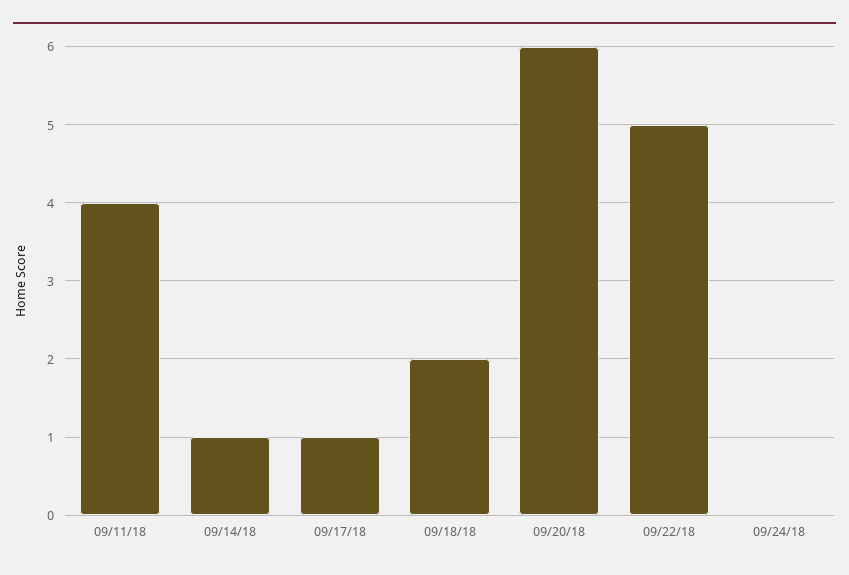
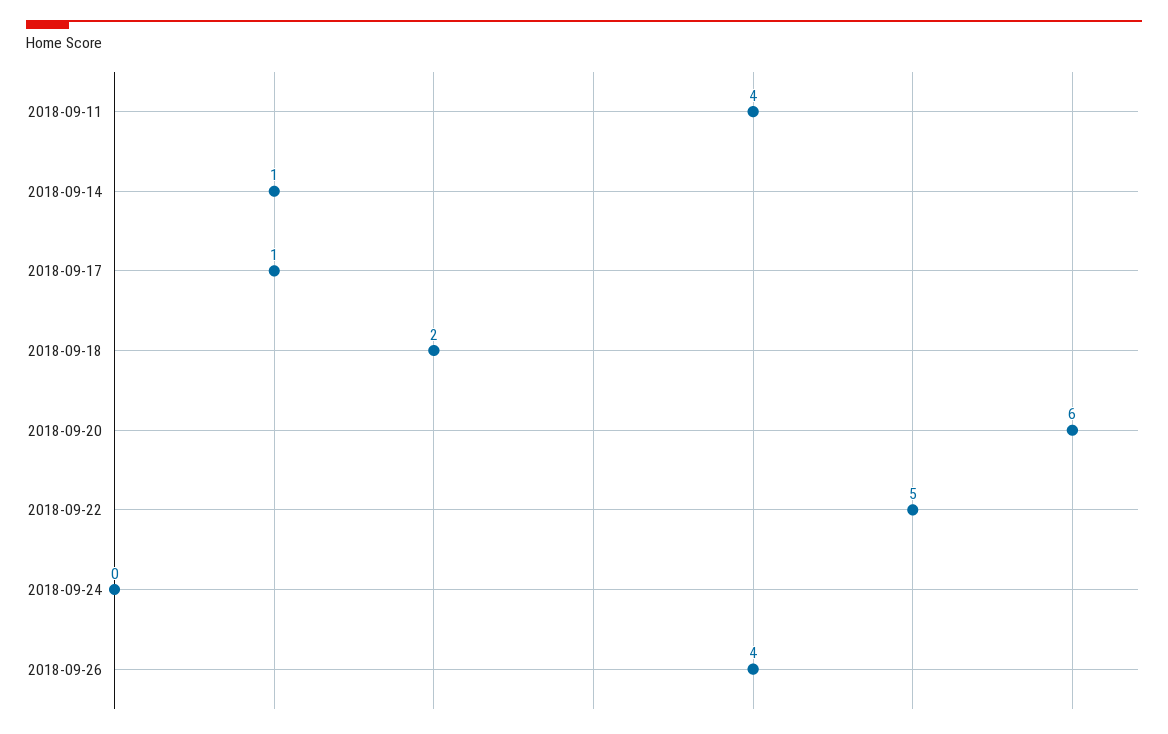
2018-09-26: none -> 4

